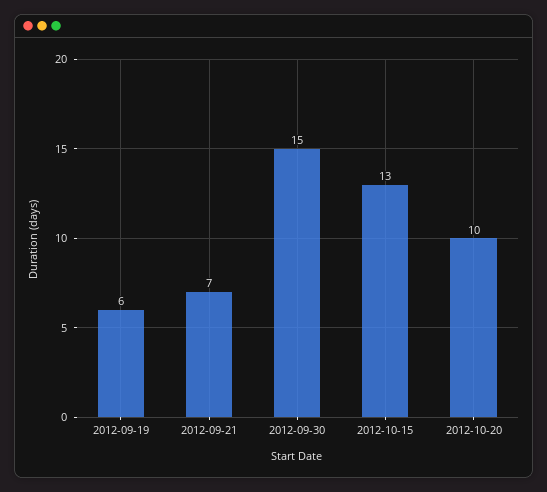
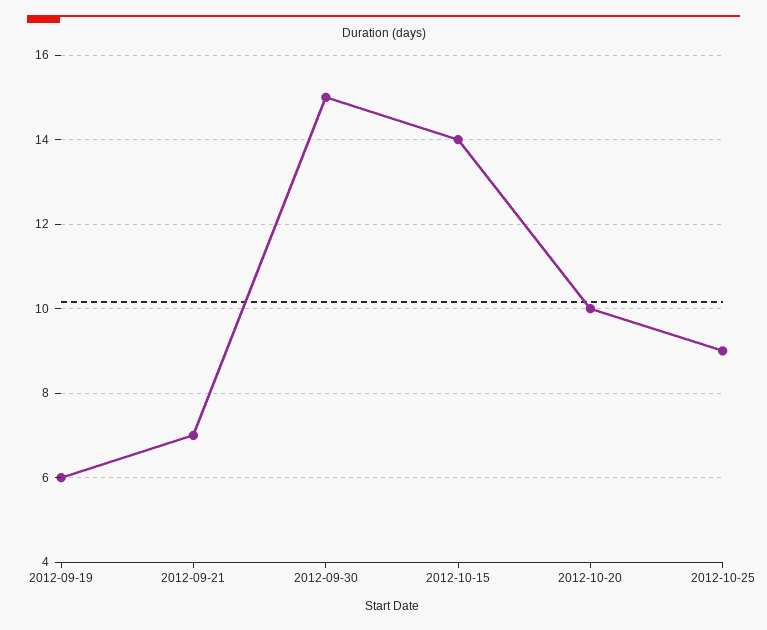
2012-10-15: 13 -> 14
2012-10-25: none -> 9

